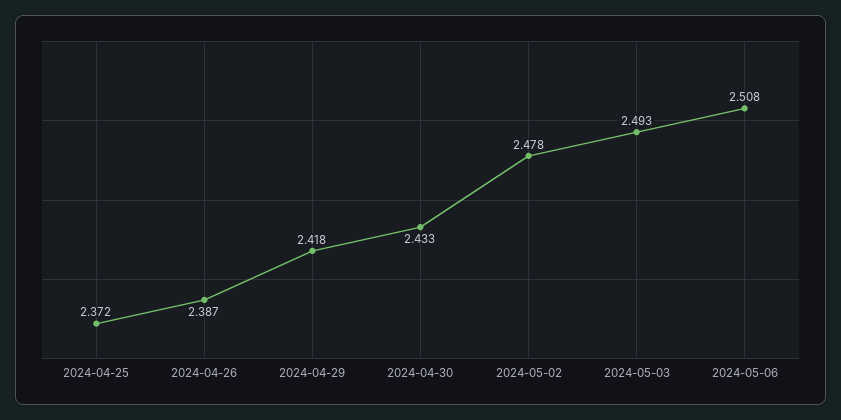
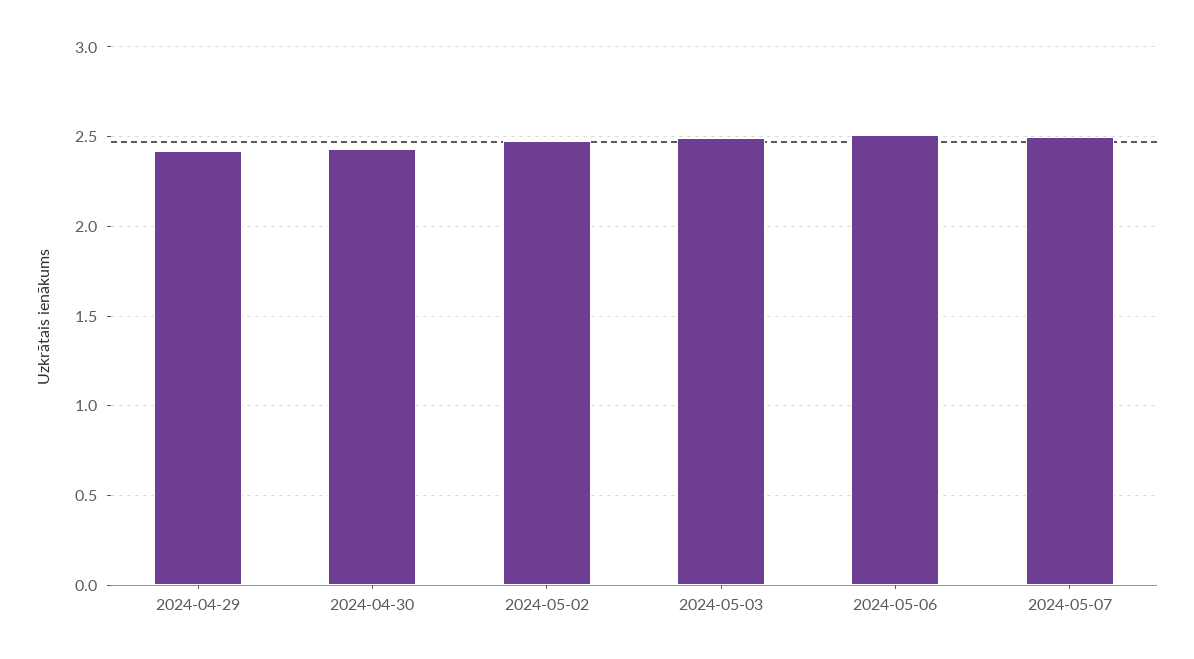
2024-04-25: 2.372 -> none
2024-04-26: 2.387 -> none
2024-05-07: none -> 2.5

